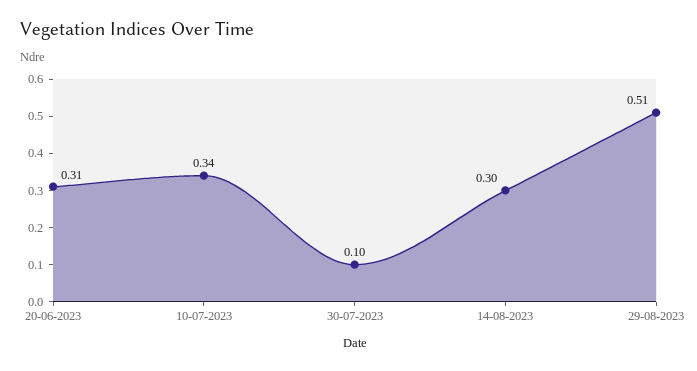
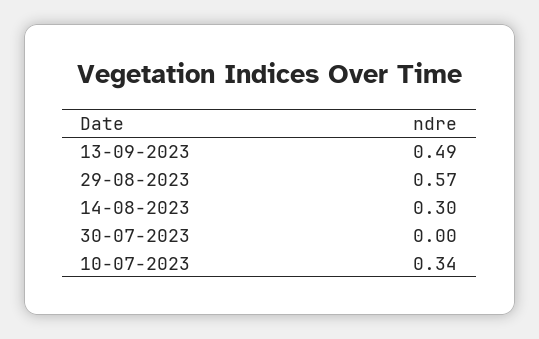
20-06-2023: 0.31 -> none
30-07-2023: 0.1 -> 0
29-08-2023: 0.51 -> 0.57
13-09-2023: none -> 0.49

